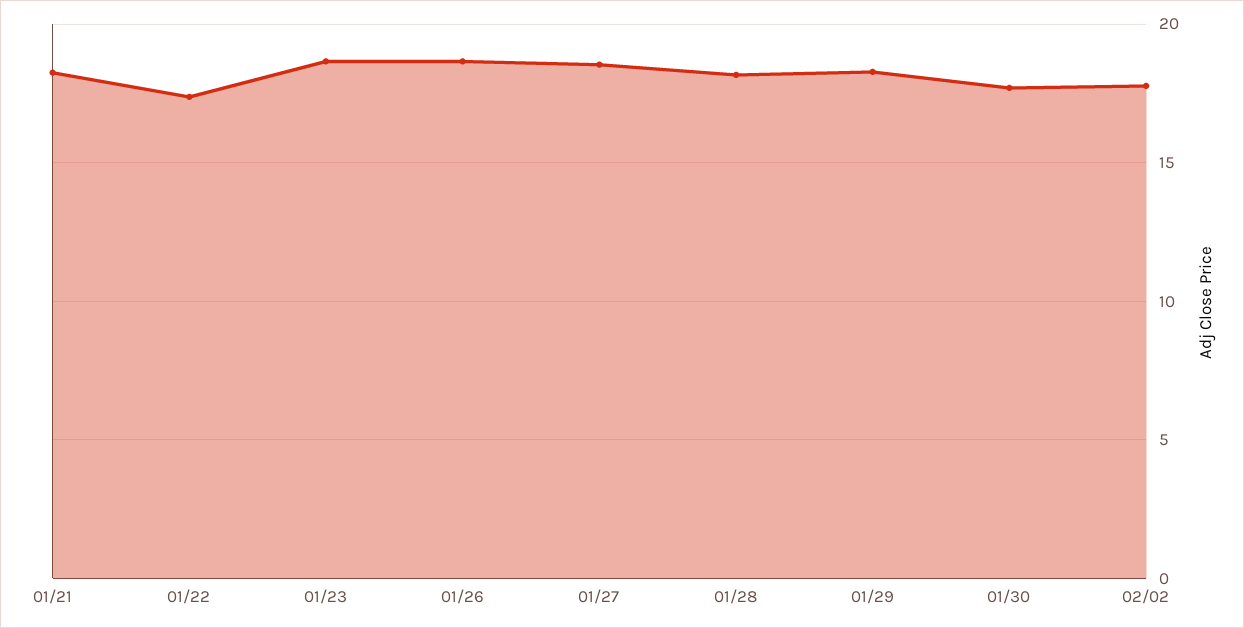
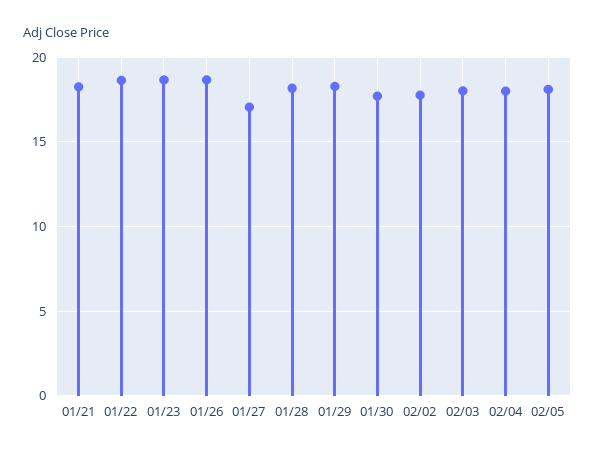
01/22: 17.5 -> 18.5
01/27: 18.5 -> 17
02/03: none -> 18
02/04: none -> 18
02/05: none -> 18

